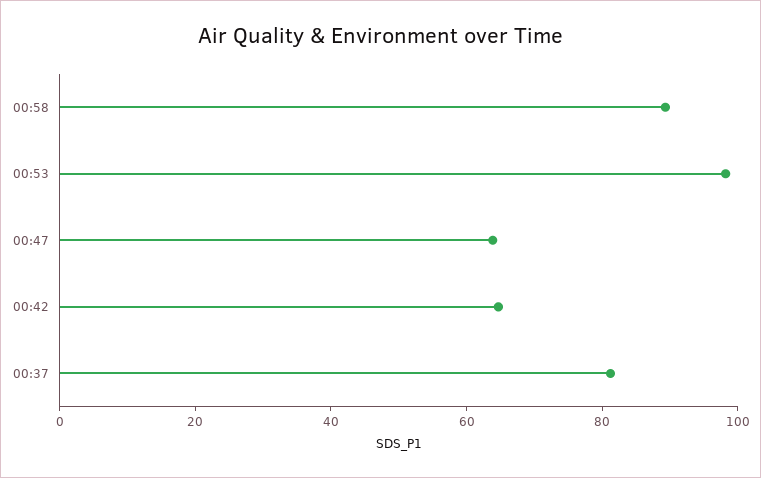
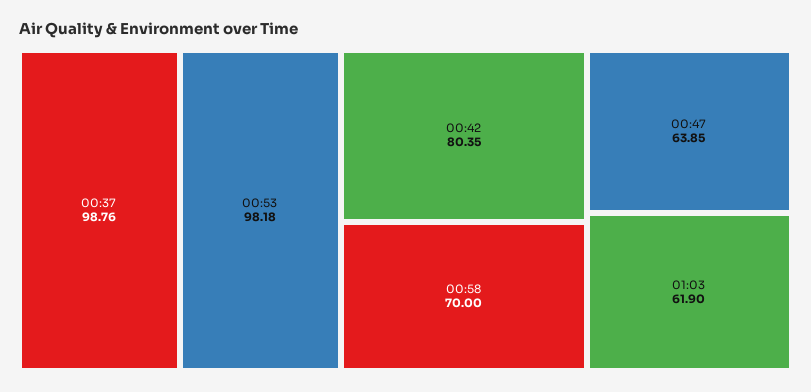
00:58: 90 -> 70
00:42: 65 -> 80.35
00:37: 80 -> 98.76
01:03: none -> 61.9

